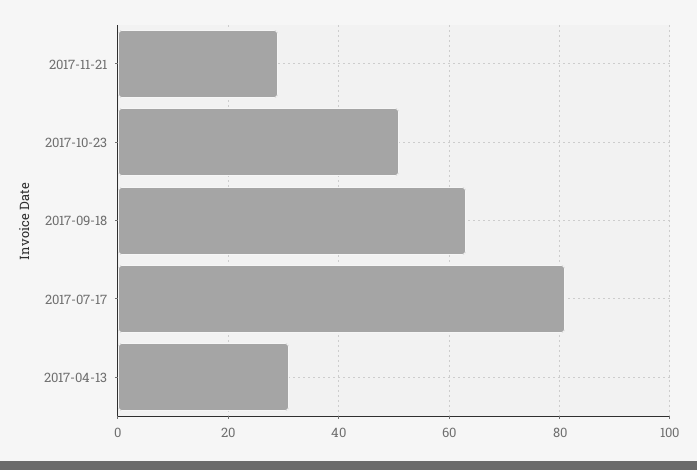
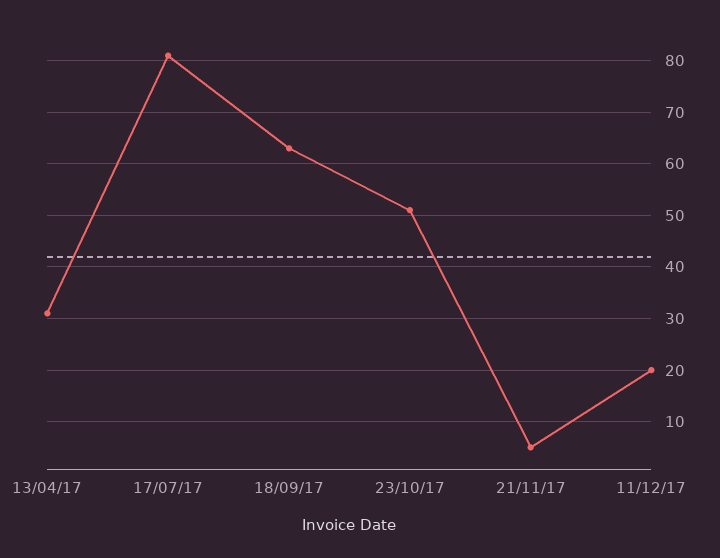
2017-11-21: 30 -> 5
11/12/17: none -> 20

